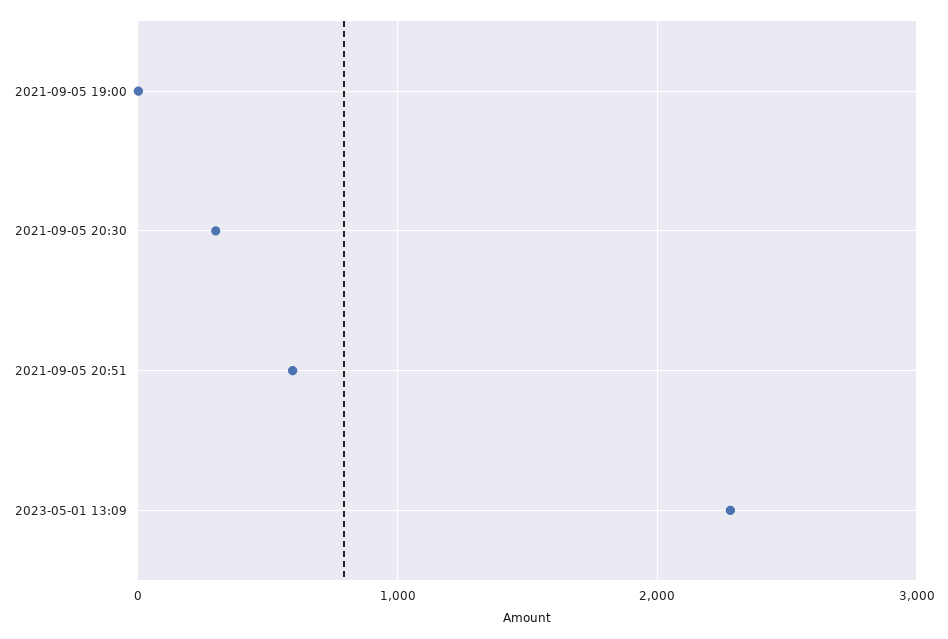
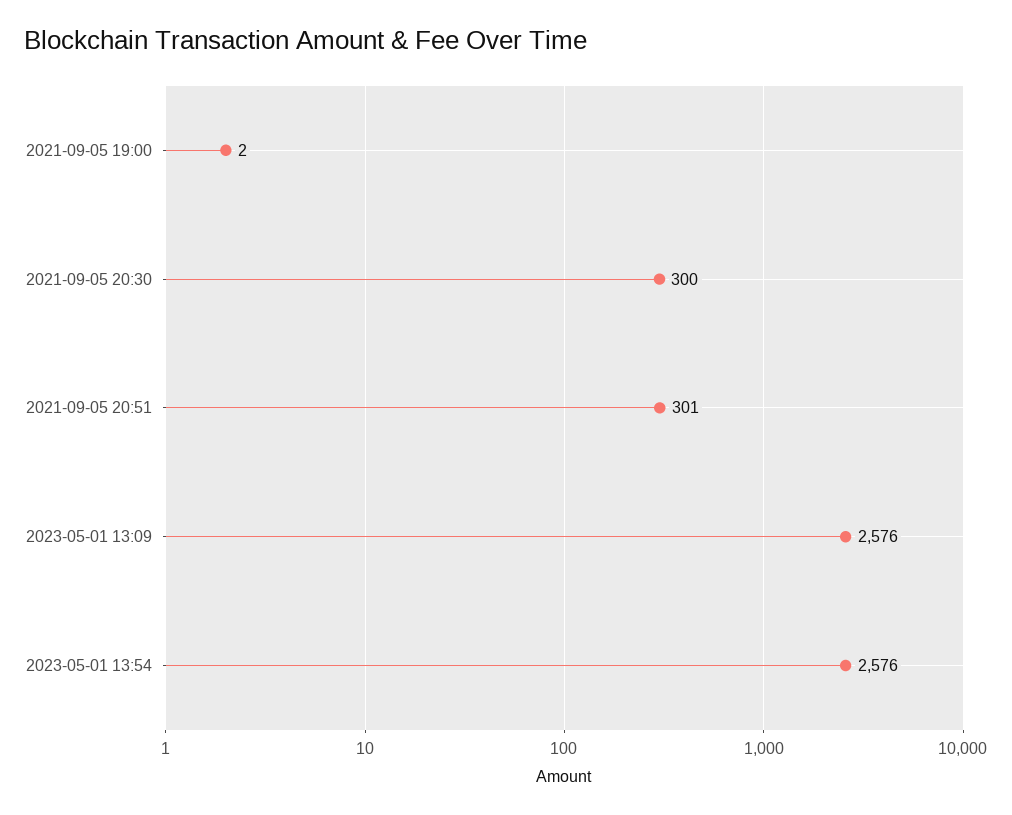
2021-09-05 20:51: 600 -> 301
2023-05-01 13:09: 2300 -> 2576
2023-05-01 13:54: none -> 2576

